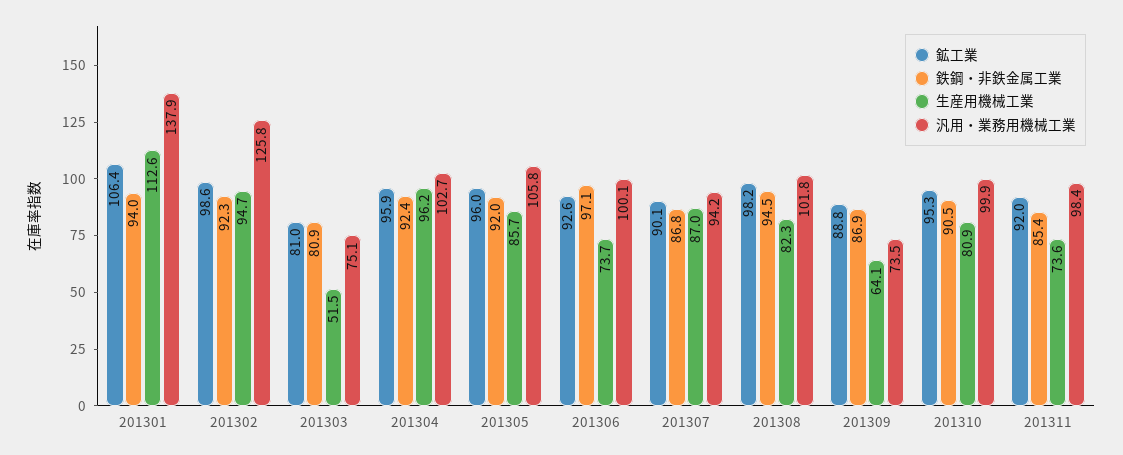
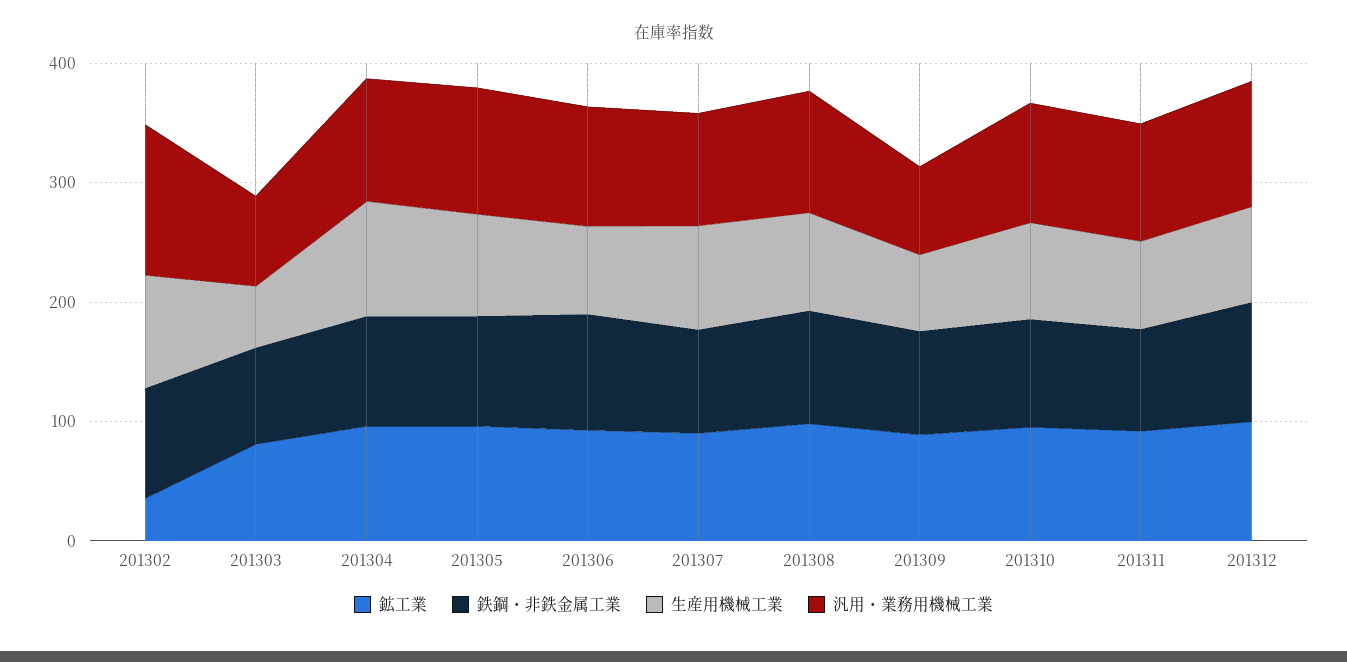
鉱工業, 201301: 106.4 -> none
鉄鋼・非鉄金属工業, 201301: 94 -> none
生産用機械工業, 201301: 112.6 -> none
汎用・業務用機械工業, 201301: 137.9 -> none
鉱工業, 201302: 98.6 -> 40
鉱工業, 201312: none -> 100
鉄鋼・非鉄金属工業, 201312: none -> 100
生産用機械工業, 201312: none -> 80
汎用・業務用機械工業, 201312: none -> 100

